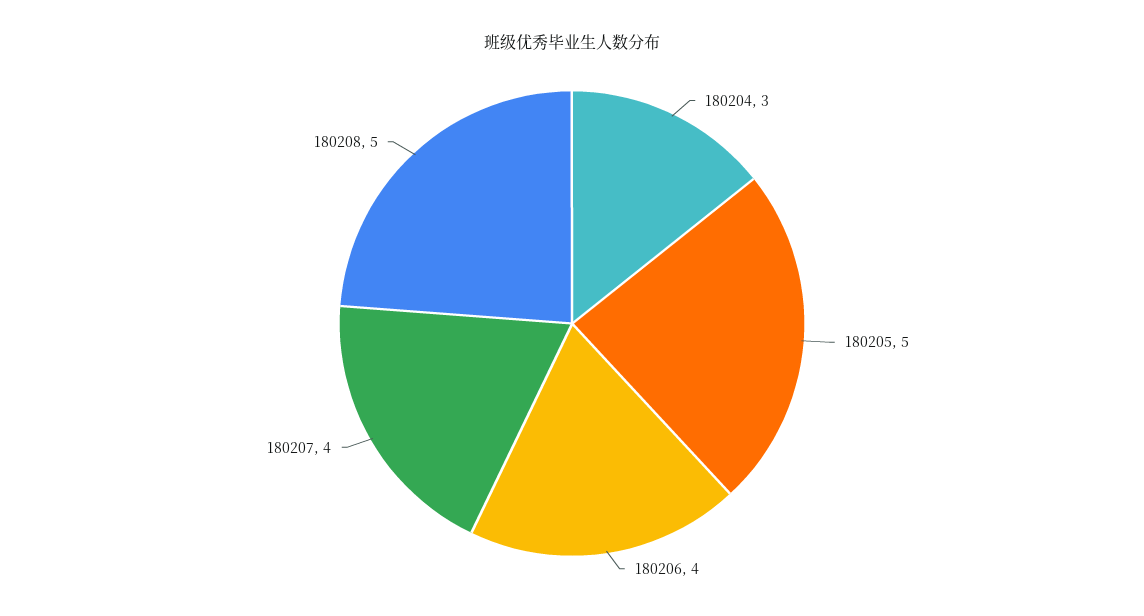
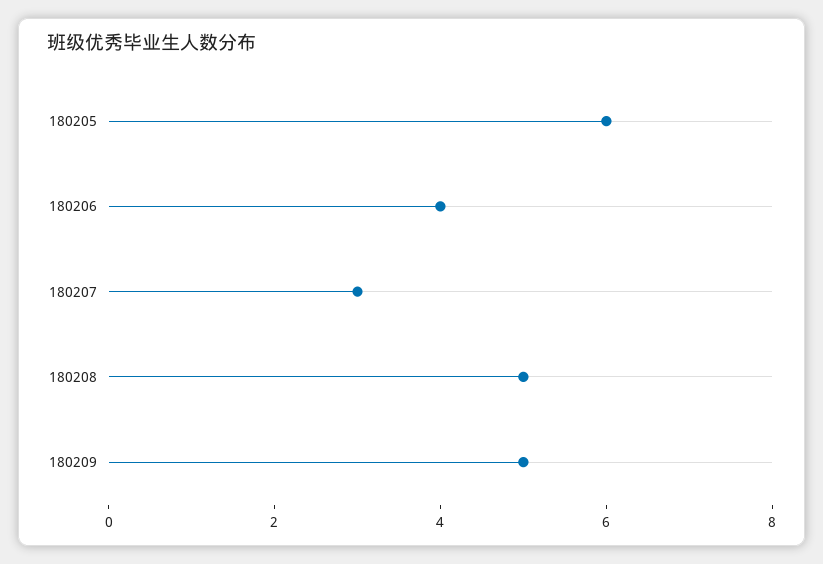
180204: 3 -> none
180205: 5 -> 6
180207: 4 -> 3
180209: none -> 5

